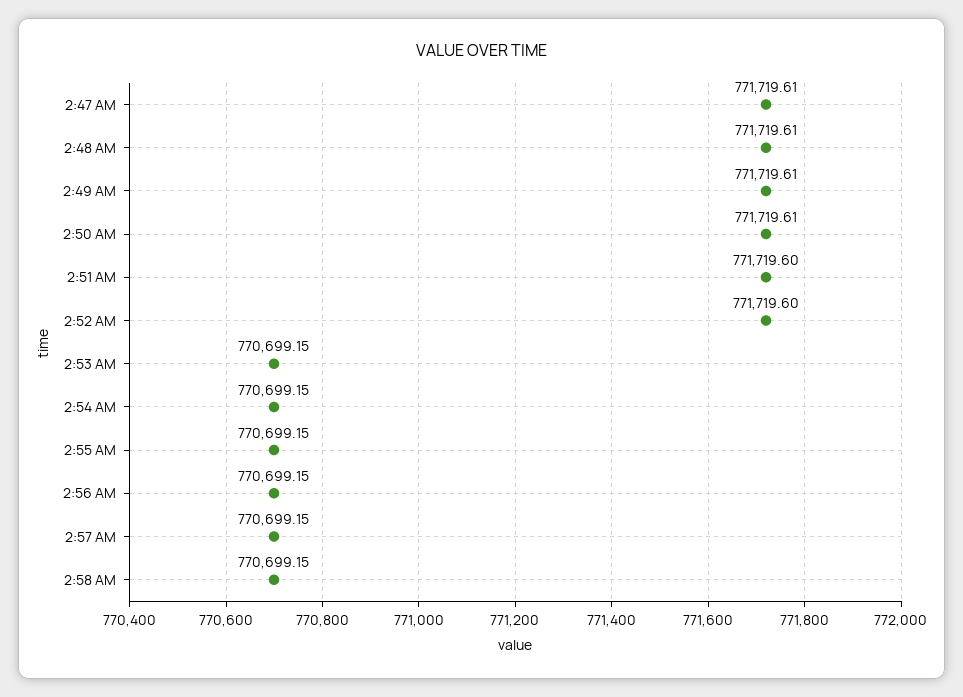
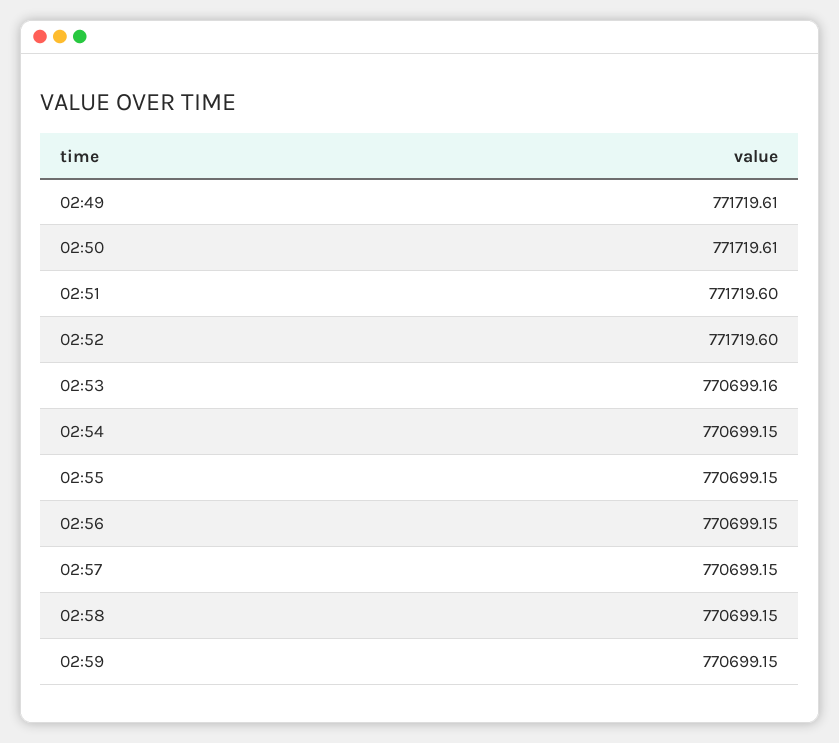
2:47 AM: 771719.61 -> none
2:48 AM: 771719.61 -> none
2:53 AM: 770699.15 -> 770699.16
02:59: none -> 770699.15

